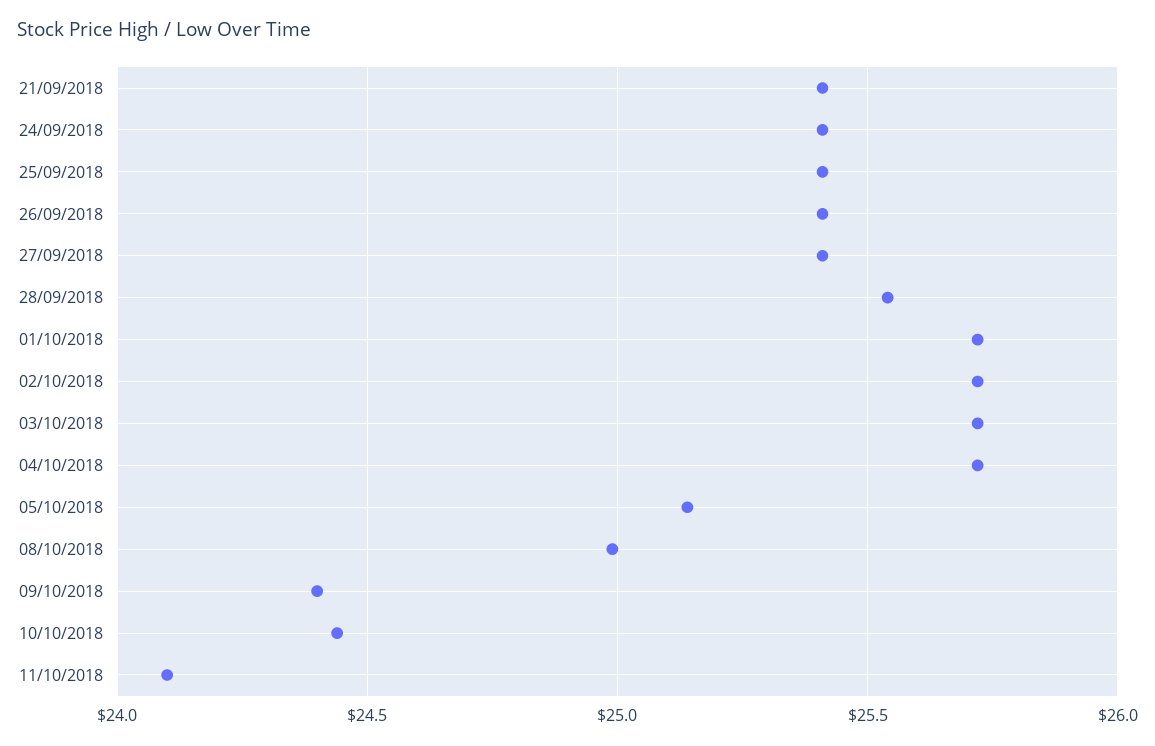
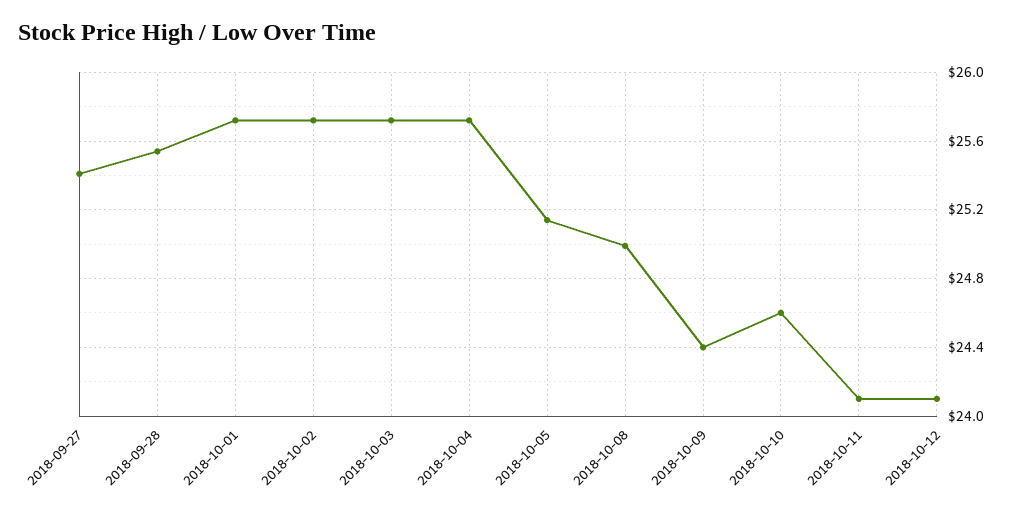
21/09/2018: 25.4 -> none
24/09/2018: 25.4 -> none
25/09/2018: 25.4 -> none
26/09/2018: 25.4 -> none
10/10/2018: 24.45 -> 24.6
2018-10-12: none -> 24.1

